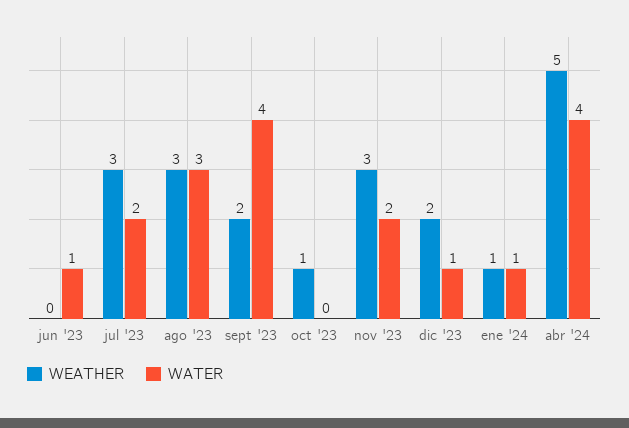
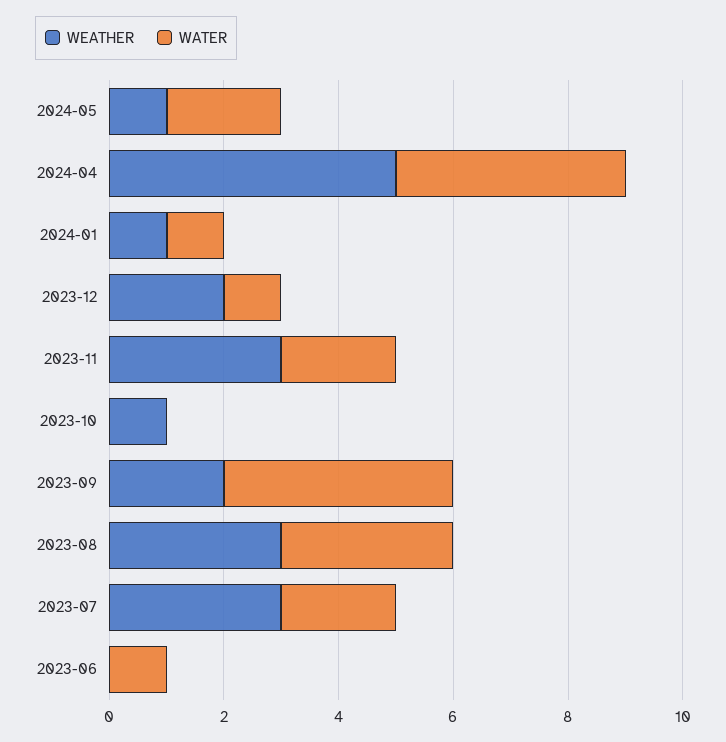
WEATHER, 2024-05: none -> 1
WATER, 2024-05: none -> 2

